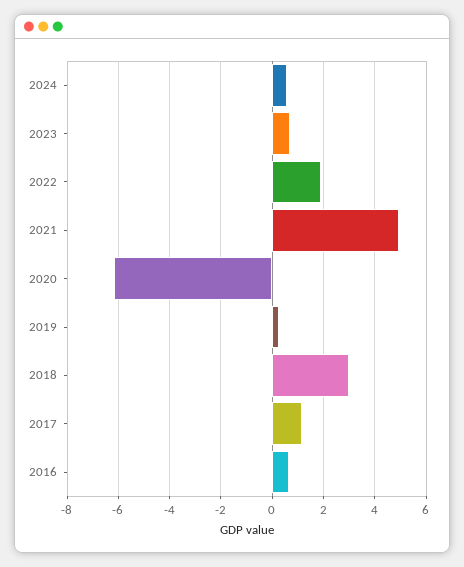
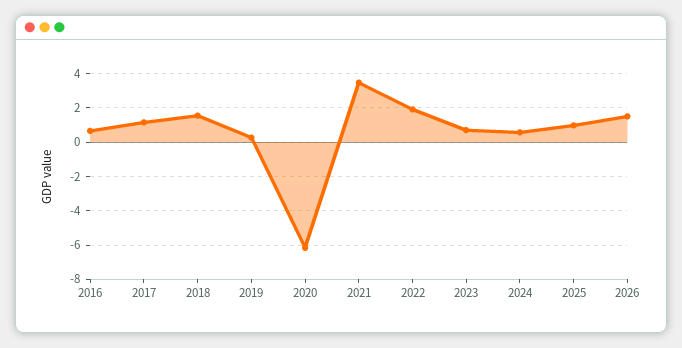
2021: 5 -> 3.5
2018: 3 -> 1.5
2025: none -> 1
2026: none -> 1.5

